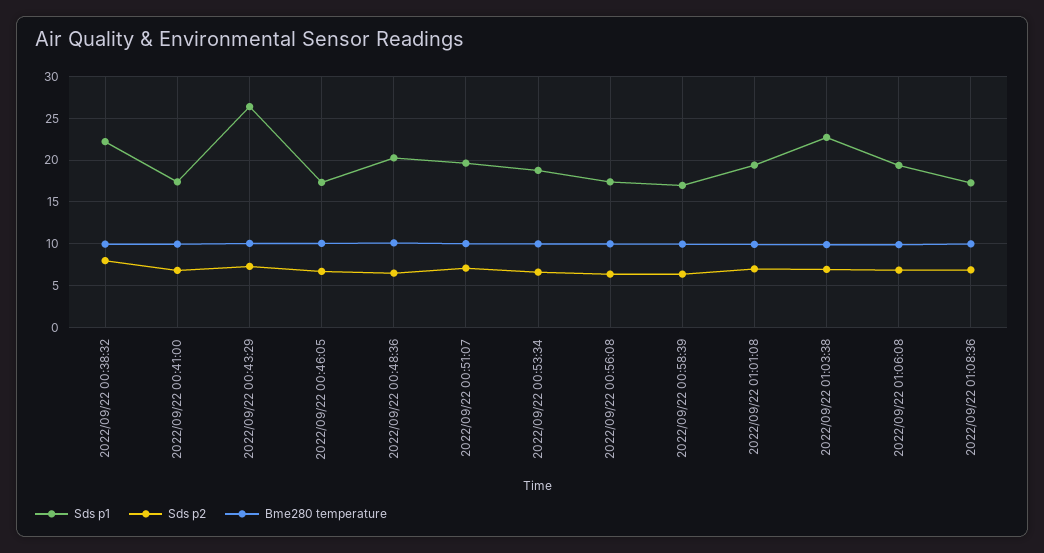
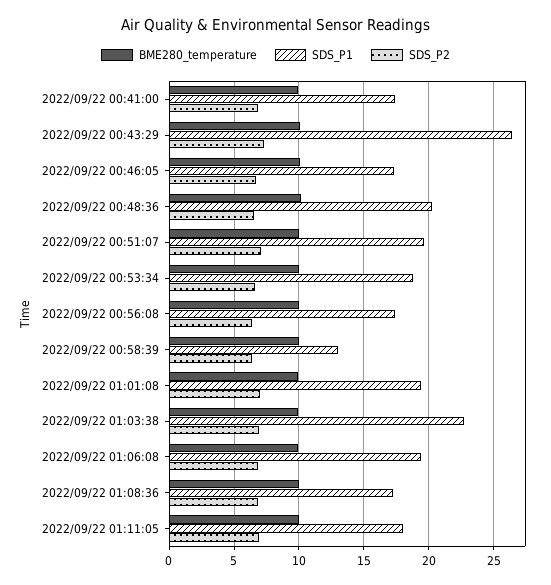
Sds p1, 2022/09/22 00:38:32: 22 -> none
Sds p2, 2022/09/22 00:38:32: 8 -> none
Bme280 temperature, 2022/09/22 00:38:32: 10 -> none
Sds p1, 2022/09/22 00:58:39: 17 -> 13
Bme280 temperature, 2022/09/22 01:11:05: none -> 10
Sds p1, 2022/09/22 01:11:05: none -> 18
Sds p2, 2022/09/22 01:11:05: none -> 7

